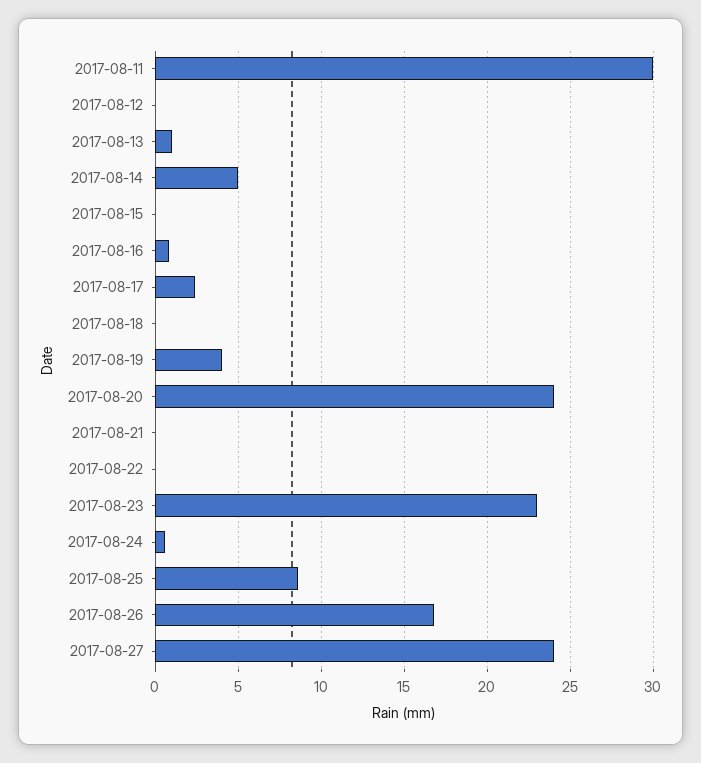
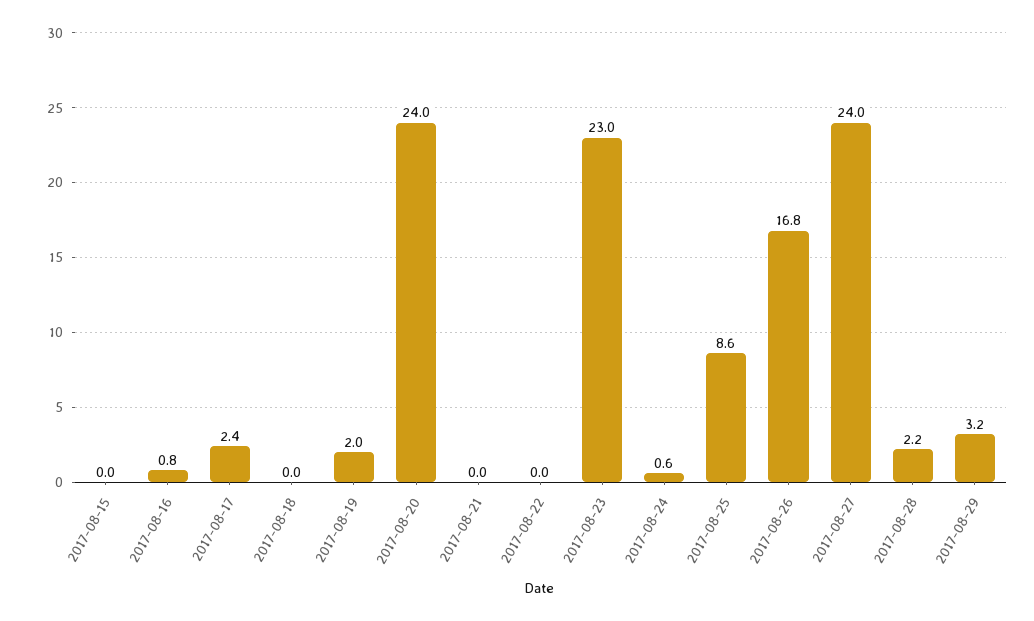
2017-08-11: 30 -> none
2017-08-12: 0 -> none
2017-08-13: 1 -> none
2017-08-14: 5 -> none
2017-08-19: 4 -> 2
2017-08-28: none -> 2.2
2017-08-29: none -> 3.2

